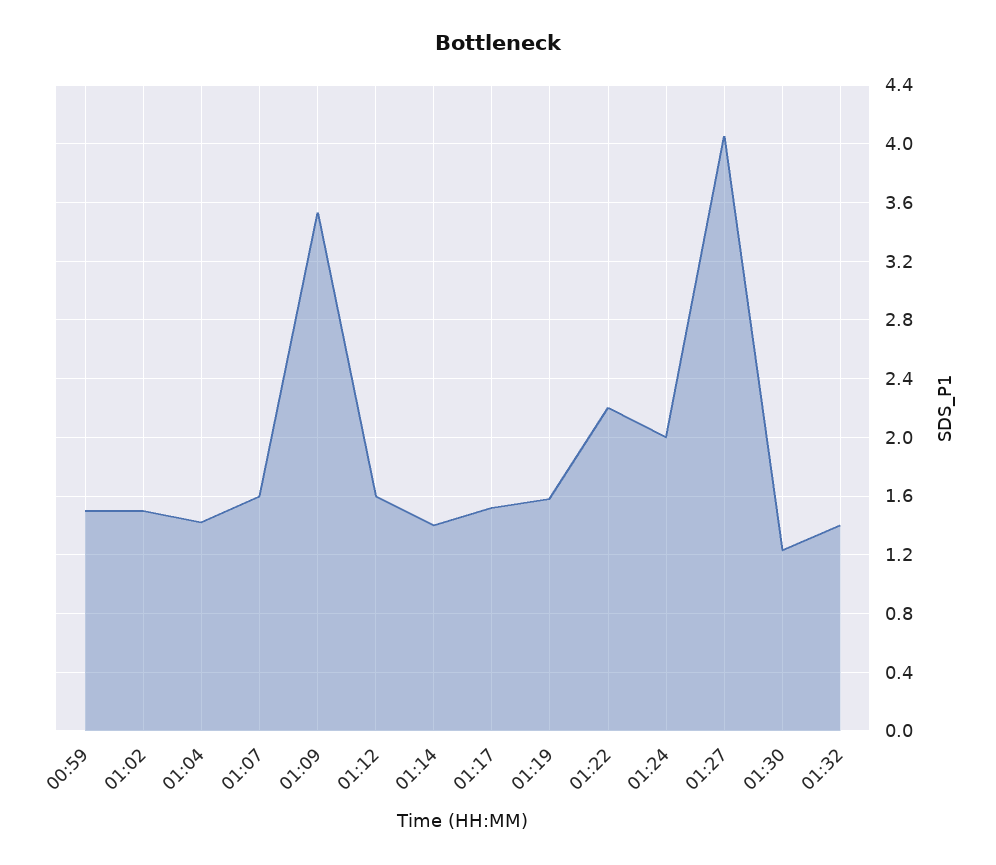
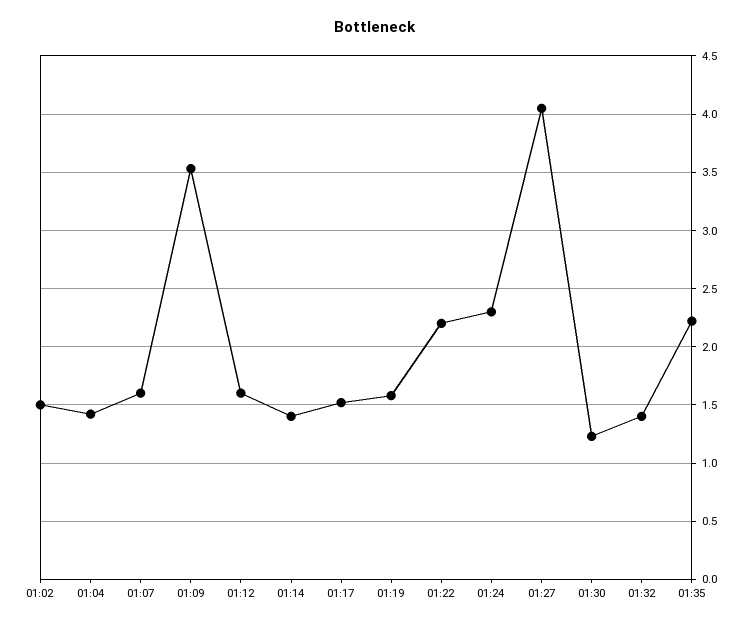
00:59: 1.5 -> none
01:24: 2 -> 2.3
01:35: none -> 2.2

